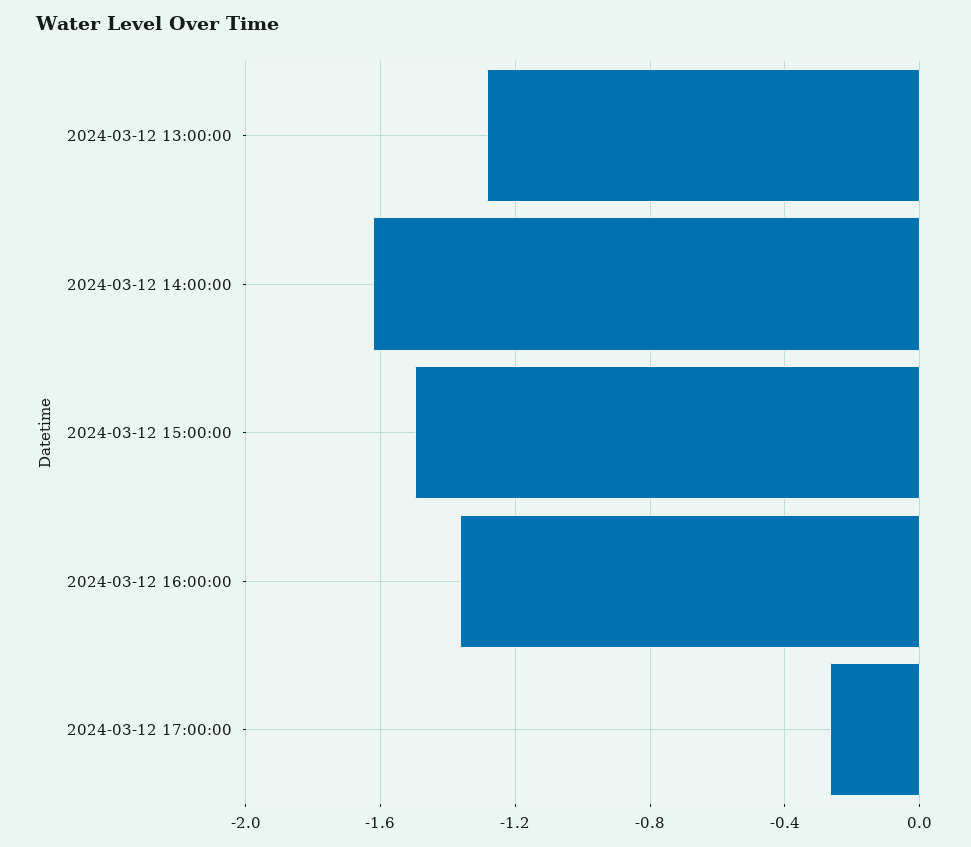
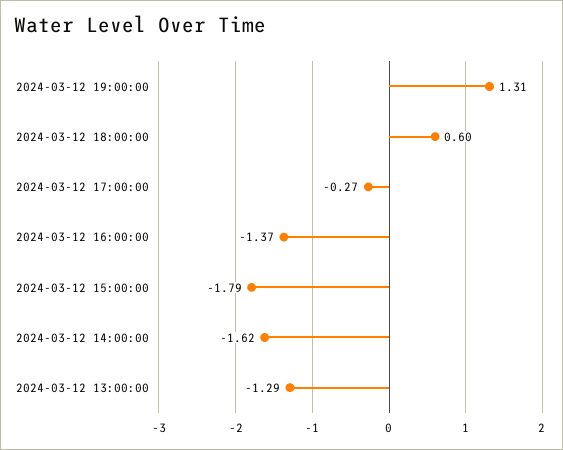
2024-03-12 15:00:00: -1.5 -> -1.79
2024-03-12 19:00:00: none -> 1.31
2024-03-12 18:00:00: none -> 0.6

